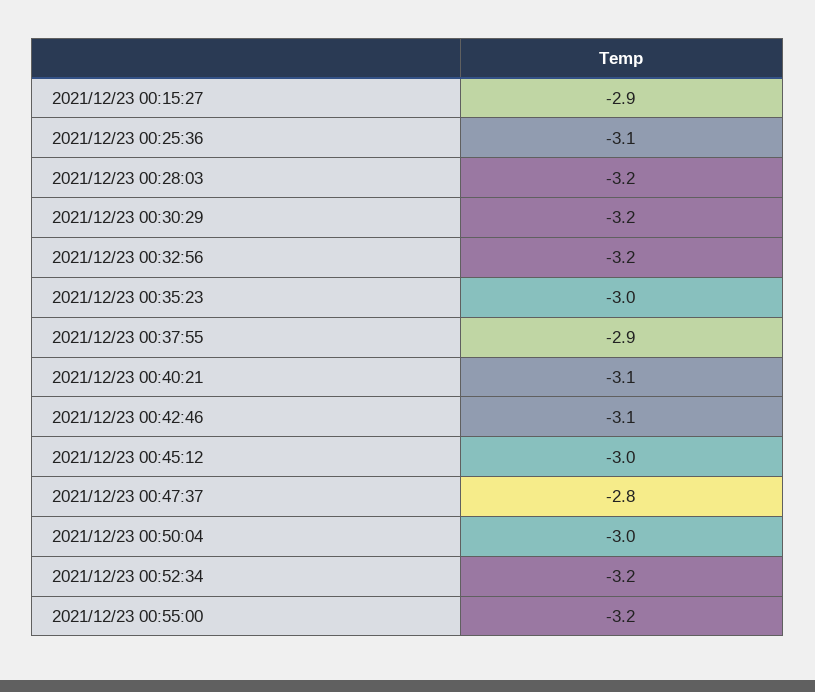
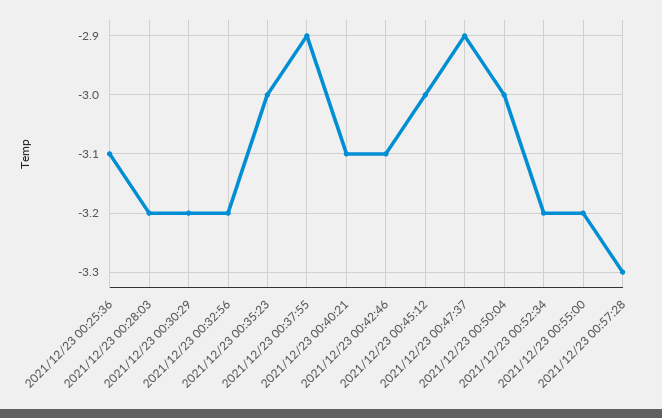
2021/12/23 00:15:27: -2.9 -> none
2021/12/23 00:47:37: -2.8 -> -2.9
2021/12/23 00:57:28: none -> -3.3

